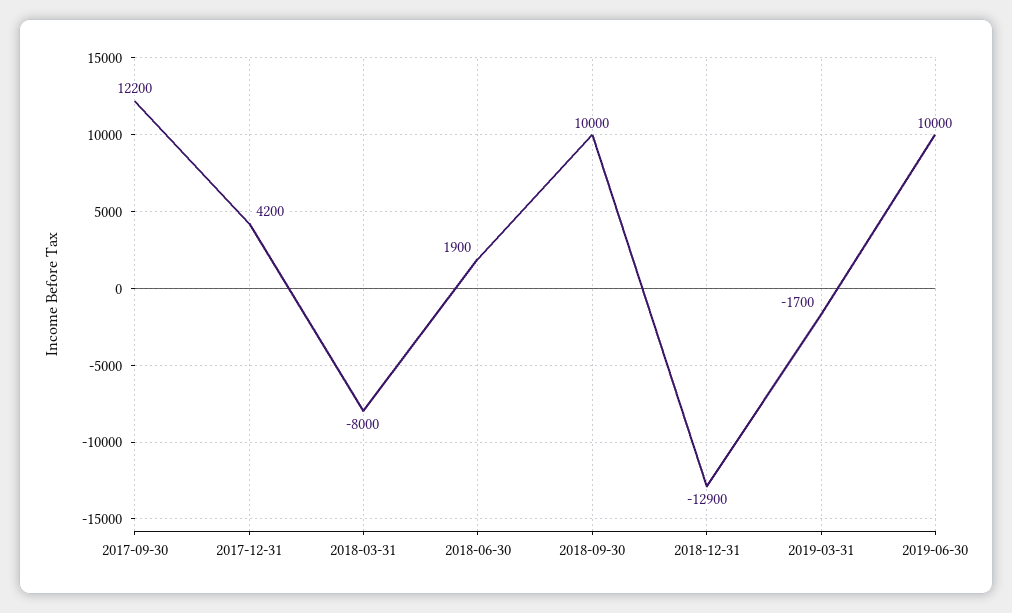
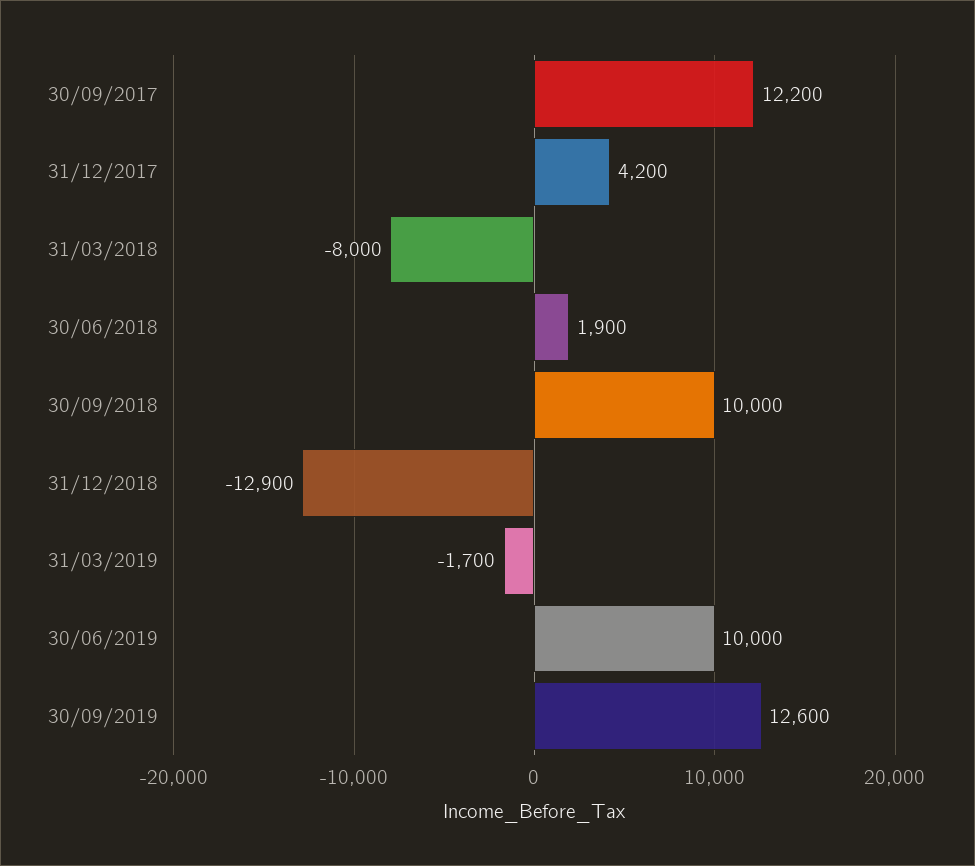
30/09/2019: none -> 12600

